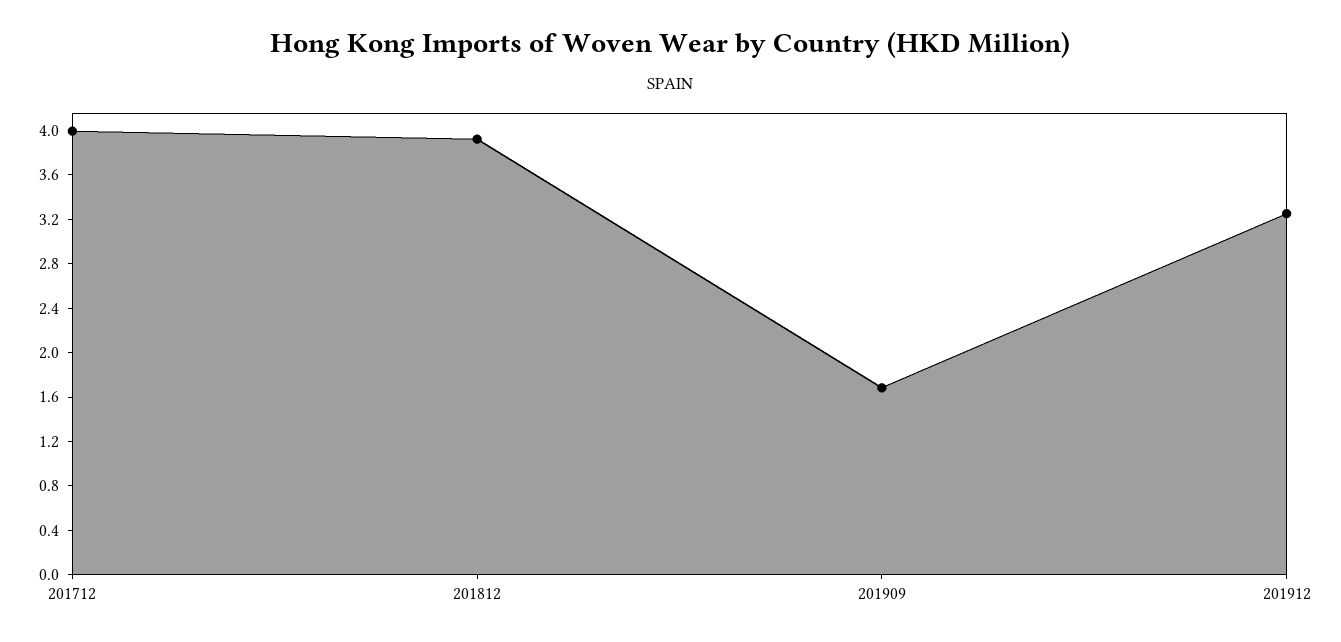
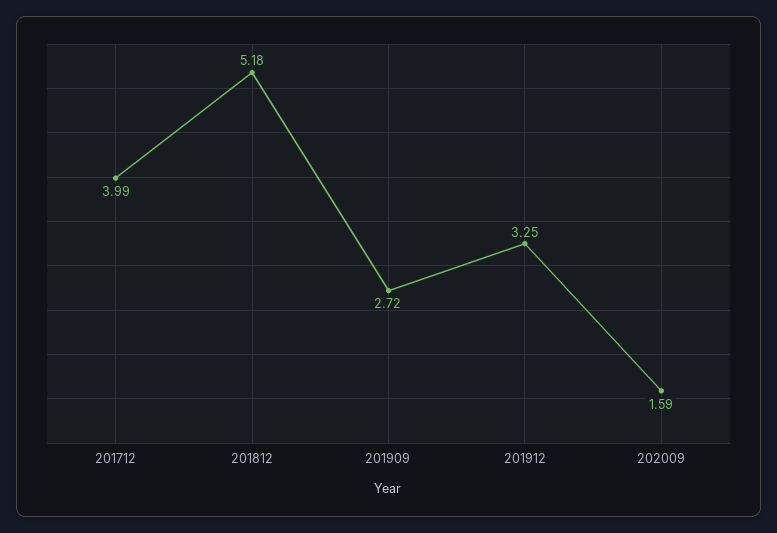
201812: 3.9 -> 5.18
201909: 1.7 -> 2.72
202009: none -> 1.59

